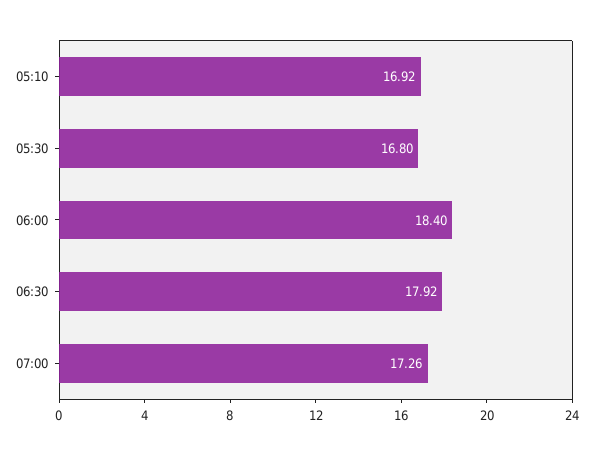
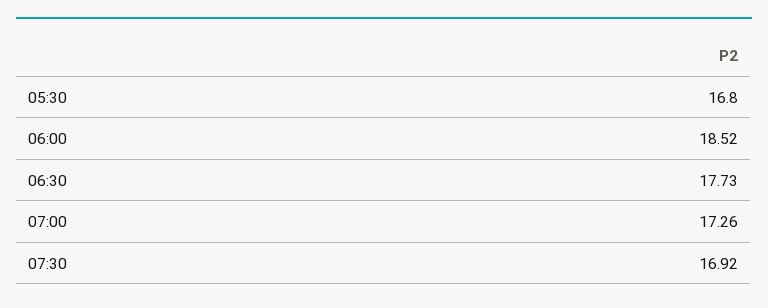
05:10: 16.92 -> none
06:00: 18.4 -> 18.52
06:30: 17.92 -> 17.73
07:30: none -> 16.92

